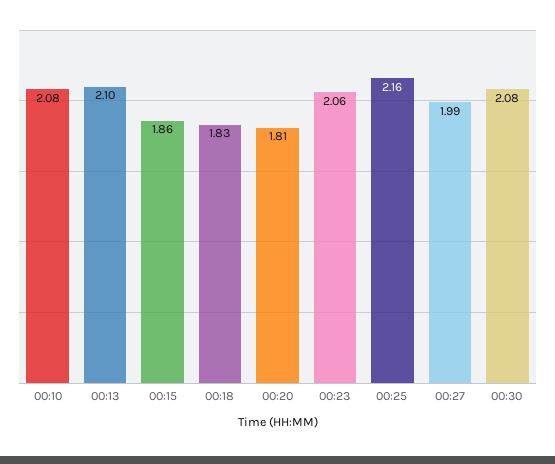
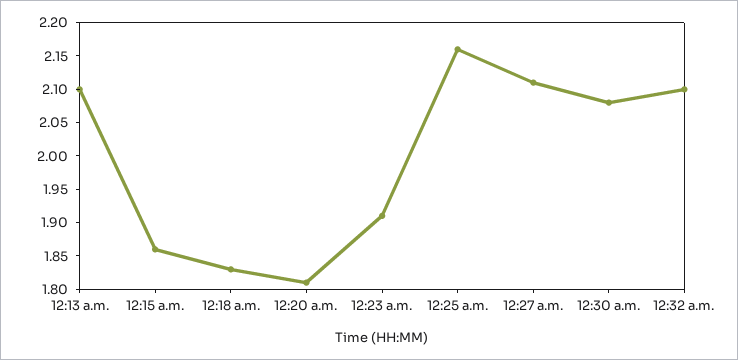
00:10: 2.08 -> none
00:23: 2.06 -> 1.9
00:27: 1.99 -> 2.1
12:32 a.m.: none -> 2.1

